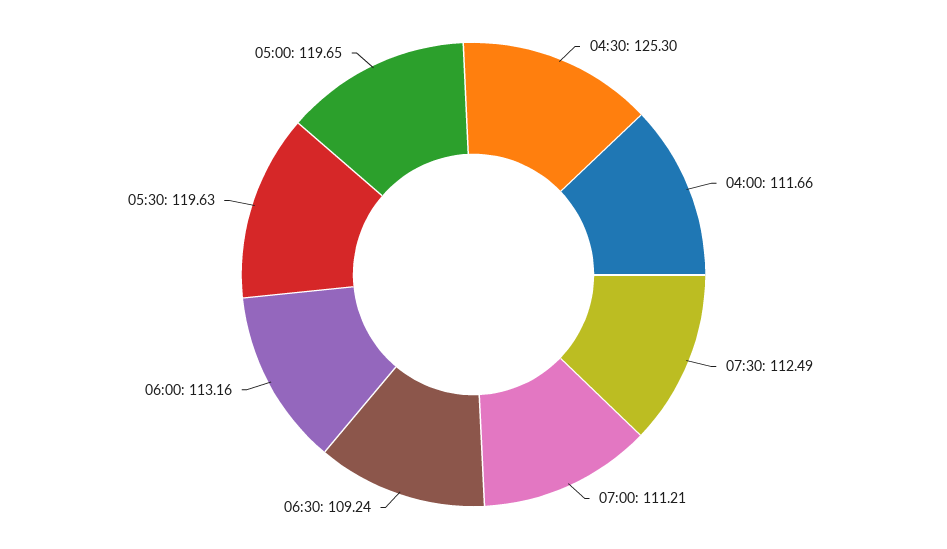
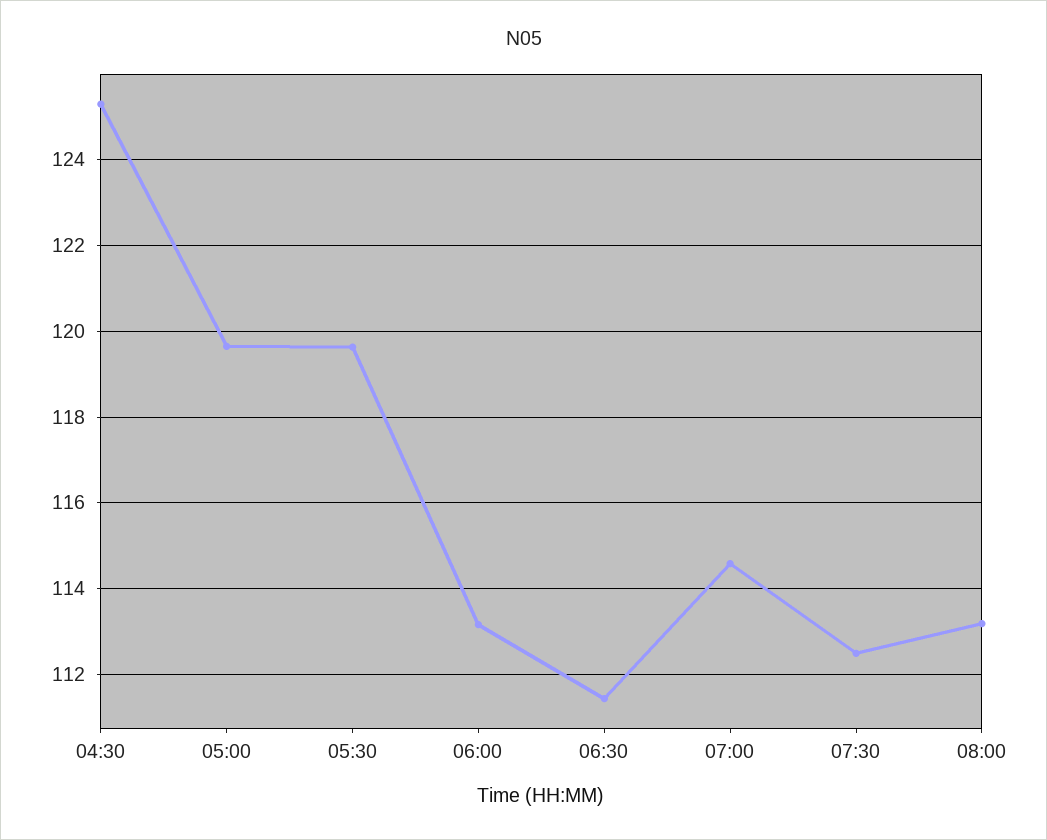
04:00: 111.66 -> none
07:00: 111.21 -> 114.6
06:30: 109.24 -> 111.4
08:00: none -> 113.2

